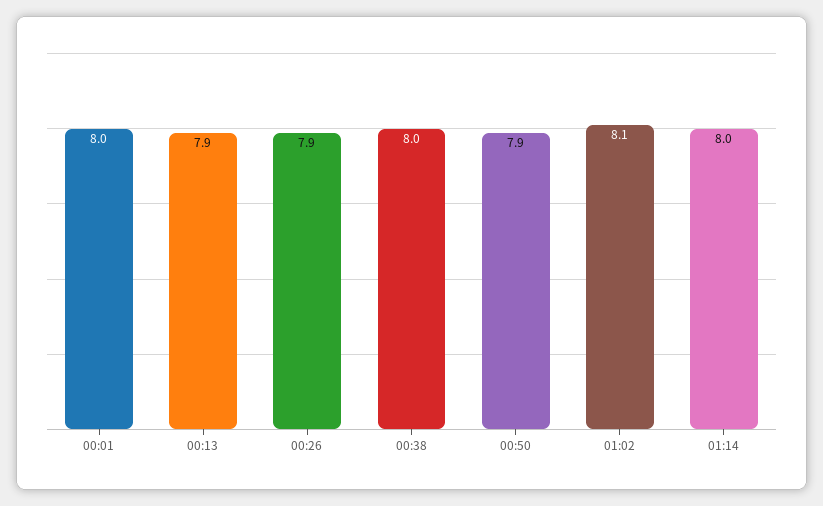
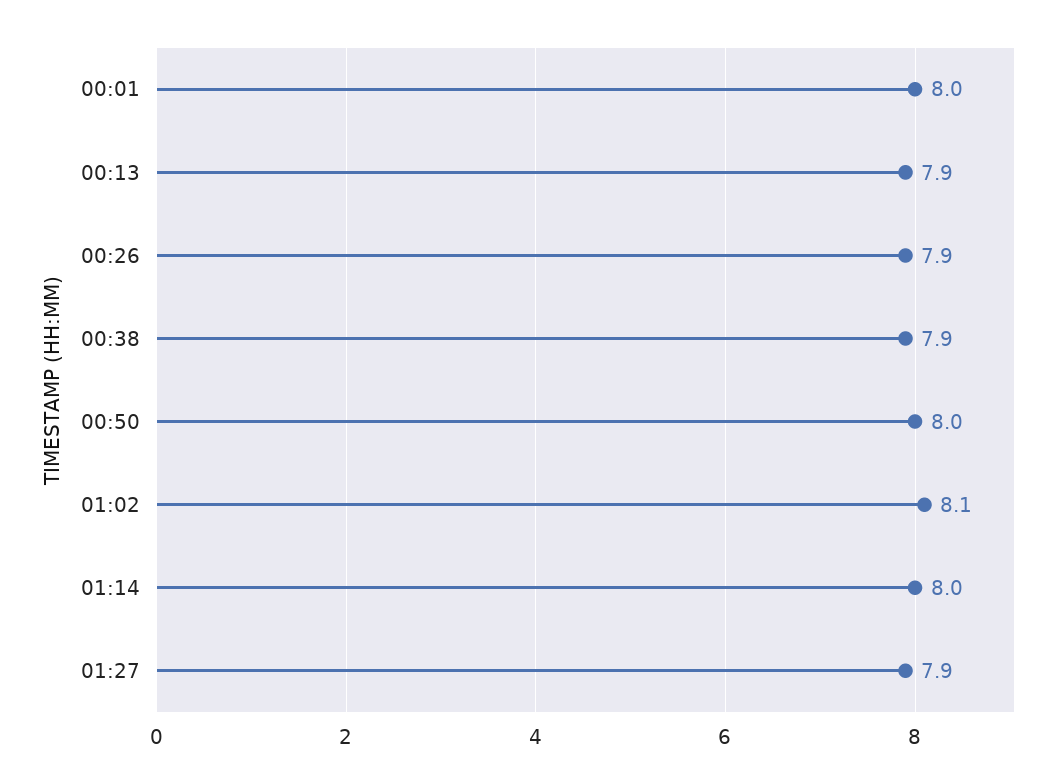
00:38: 8 -> 7.9
00:50: 7.9 -> 8
01:27: none -> 7.9

